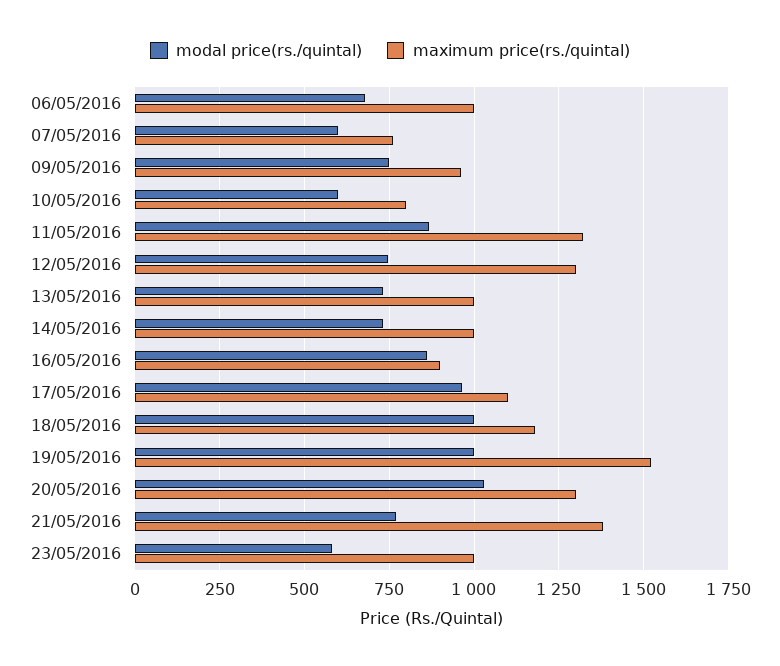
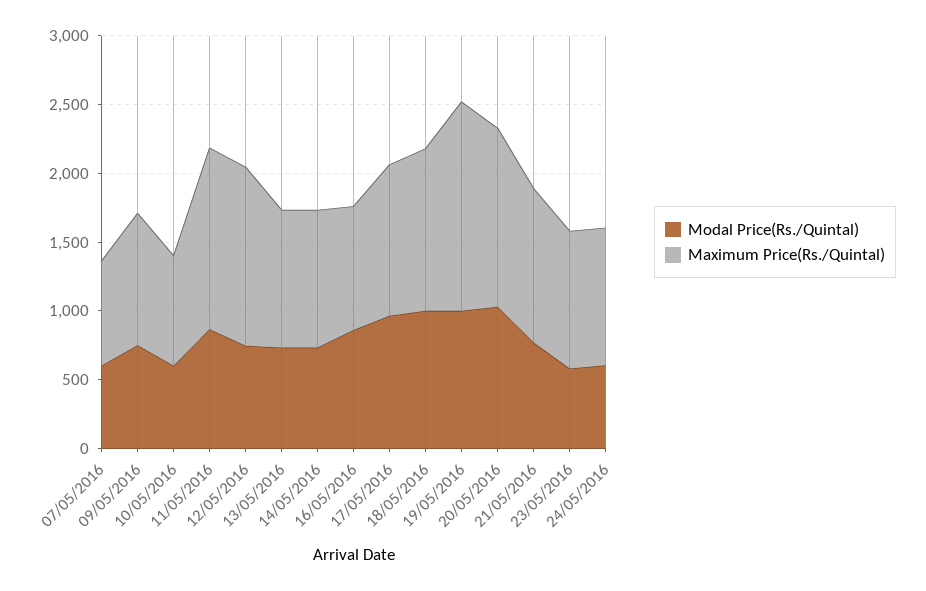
modal price(rs./quintal), 06/05/2016: 675 -> none
maximum price(rs./quintal), 06/05/2016: 1000 -> none
maximum price(rs./quintal), 21/05/2016: 1375 -> 1100
modal price(rs./quintal), 24/05/2016: none -> 600
maximum price(rs./quintal), 24/05/2016: none -> 1000

